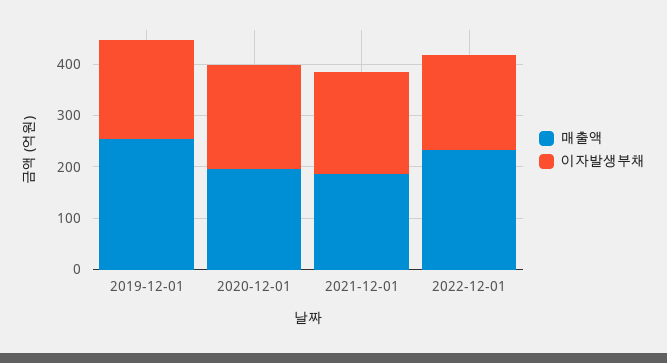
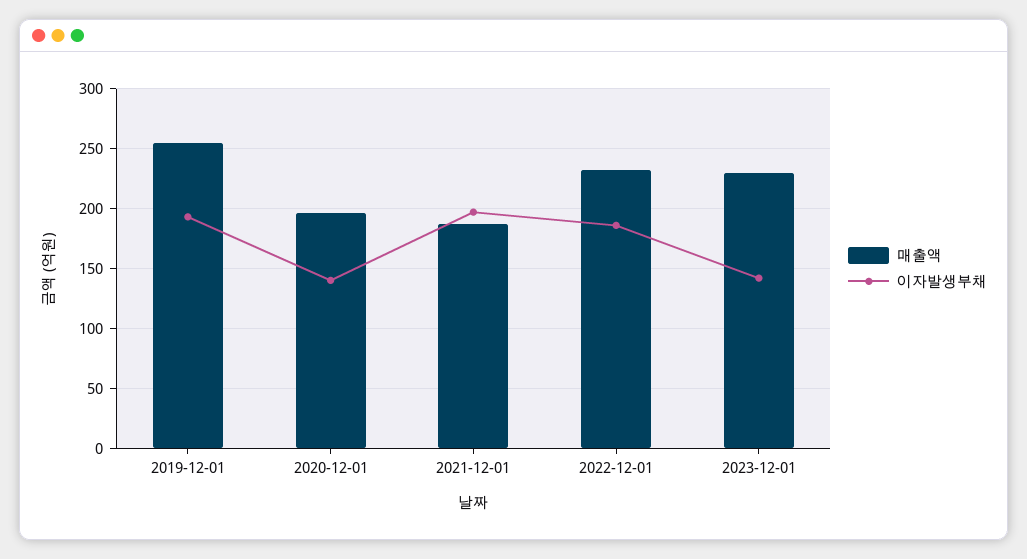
이자발생부채, 2020-12-01: 200 -> 140
매출액, 2023-12-01: none -> 230
이자발생부채, 2023-12-01: none -> 140

